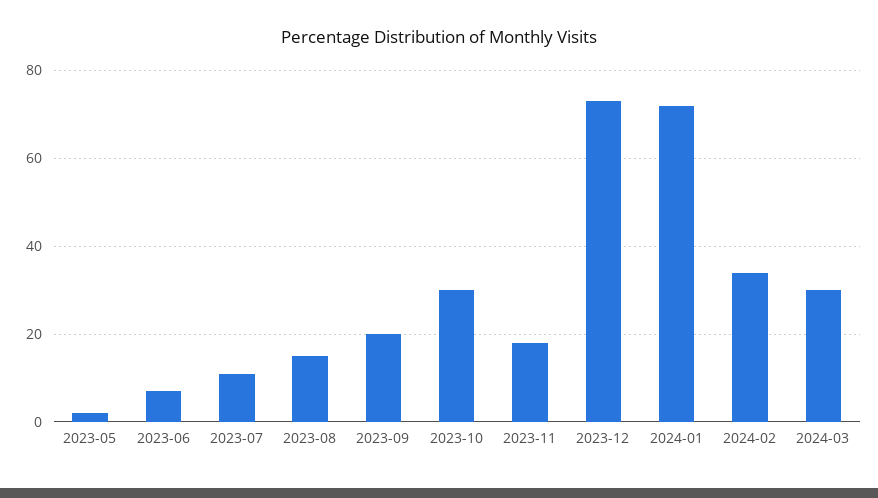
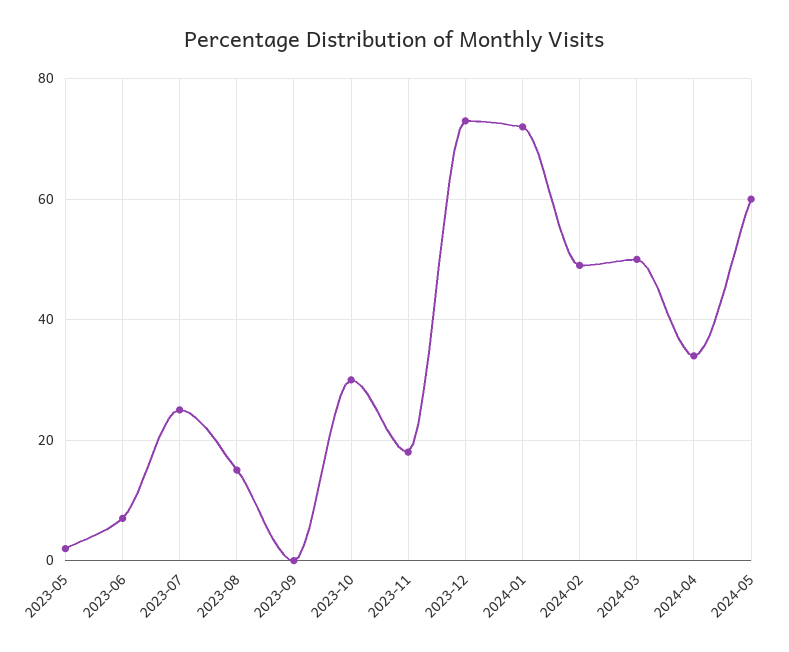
2023-07: 10 -> 25
2023-09: 20 -> 0
2024-02: 35 -> 50
2024-03: 30 -> 50
2024-04: none -> 35
2024-05: none -> 60

